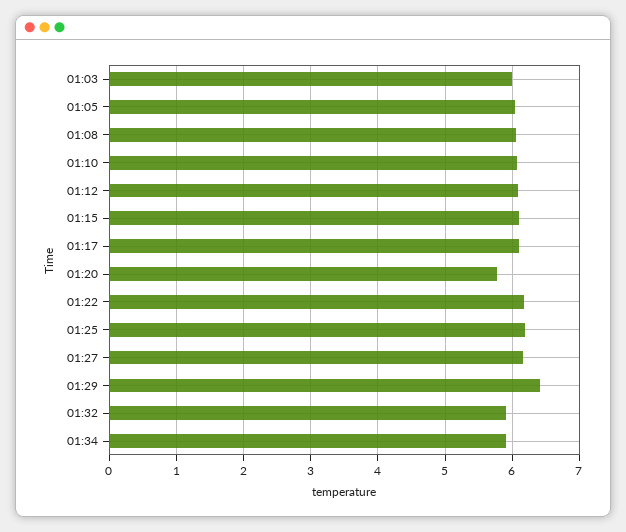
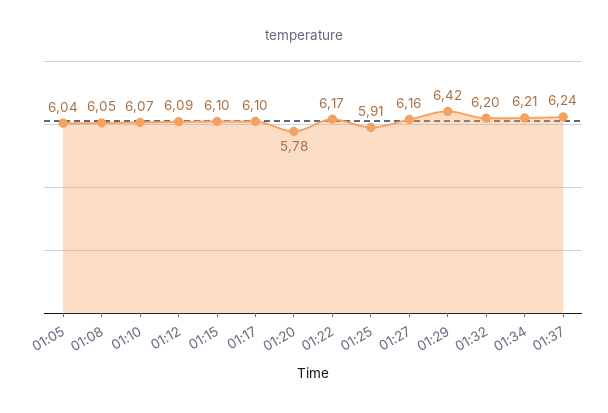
01:03: 6 -> none
01:25: 6.2 -> 5.91
01:32: 5.9 -> 6.2
01:34: 5.9 -> 6.21
01:37: none -> 6.24

